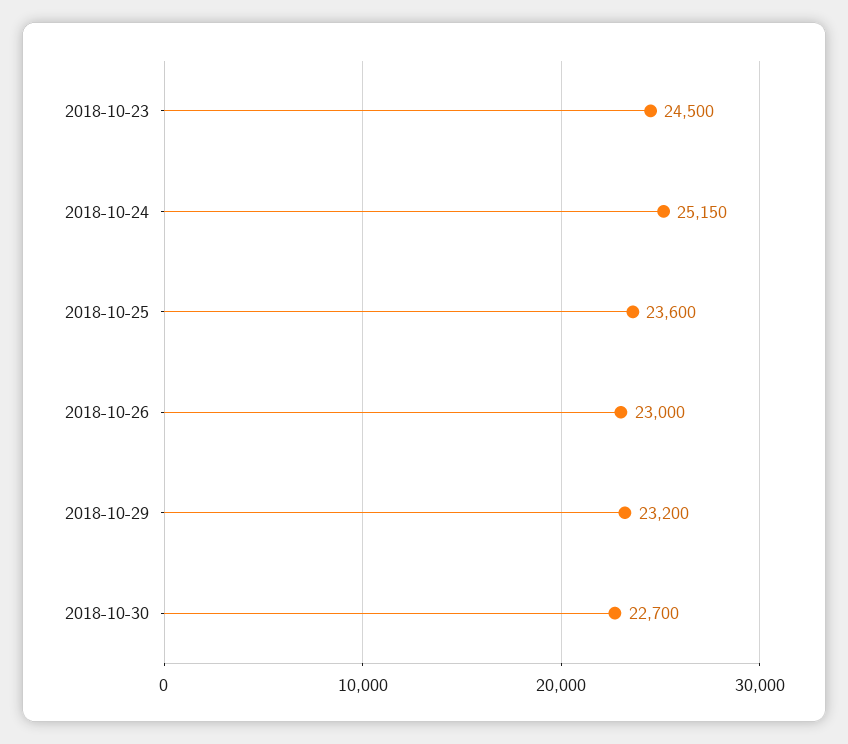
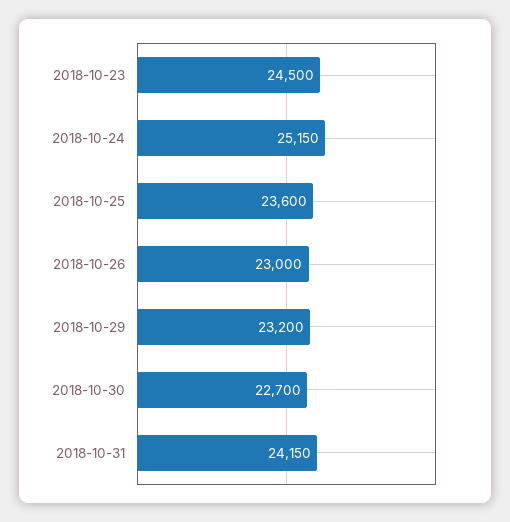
2018-10-31: none -> 24150

